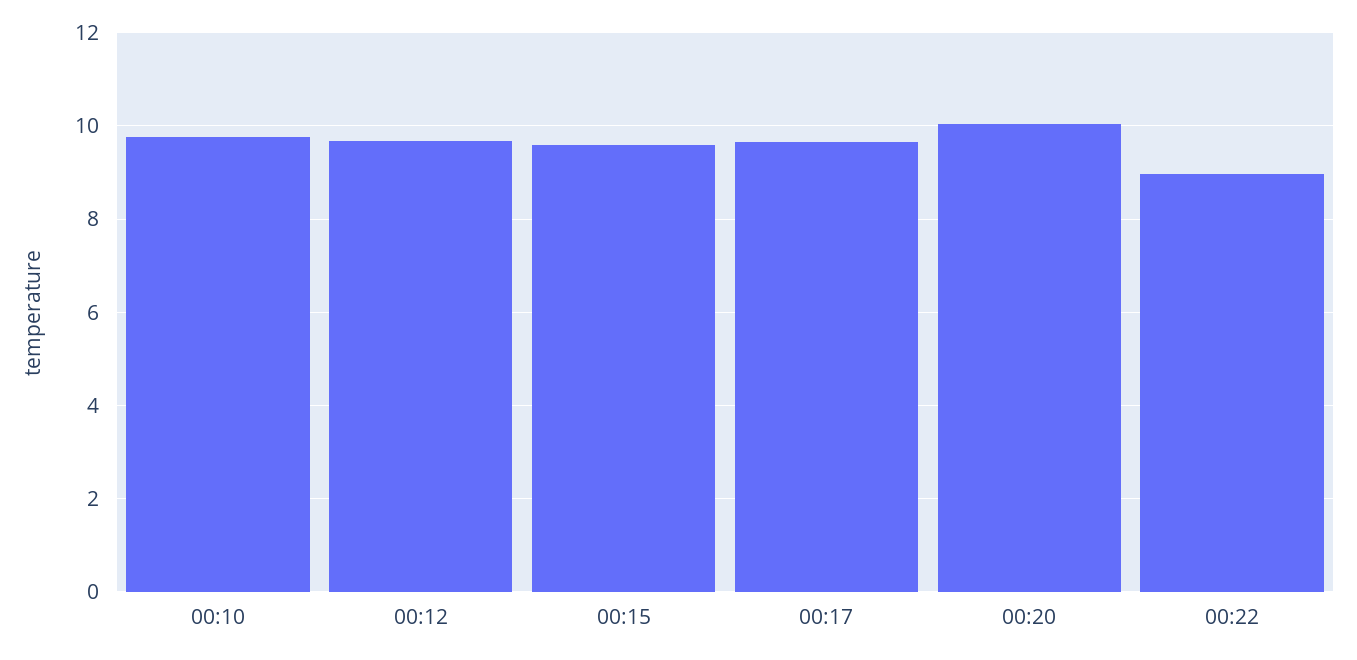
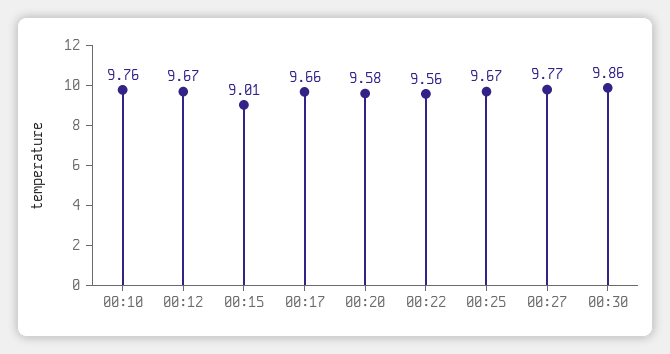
00:15: 9.6 -> 9.01
00:20: 10 -> 9.58
00:22: 9 -> 9.56
00:25: none -> 9.67
00:27: none -> 9.77
00:30: none -> 9.86

